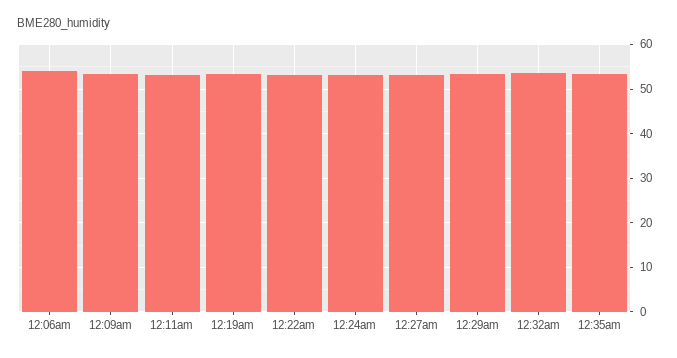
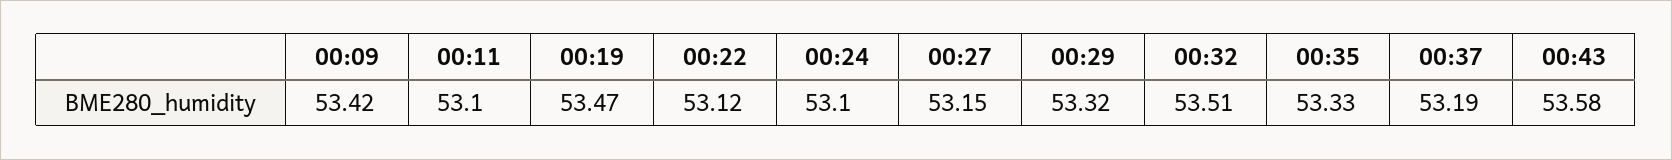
12:06am: 54 -> none
00:37: none -> 53.19
00:43: none -> 53.58

